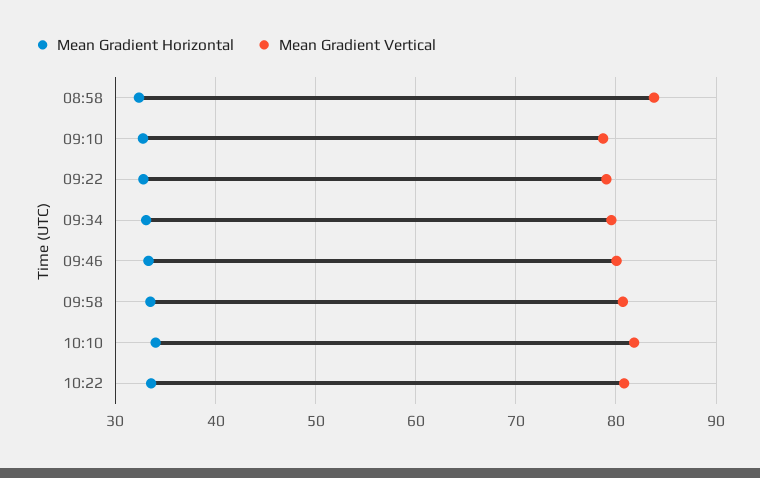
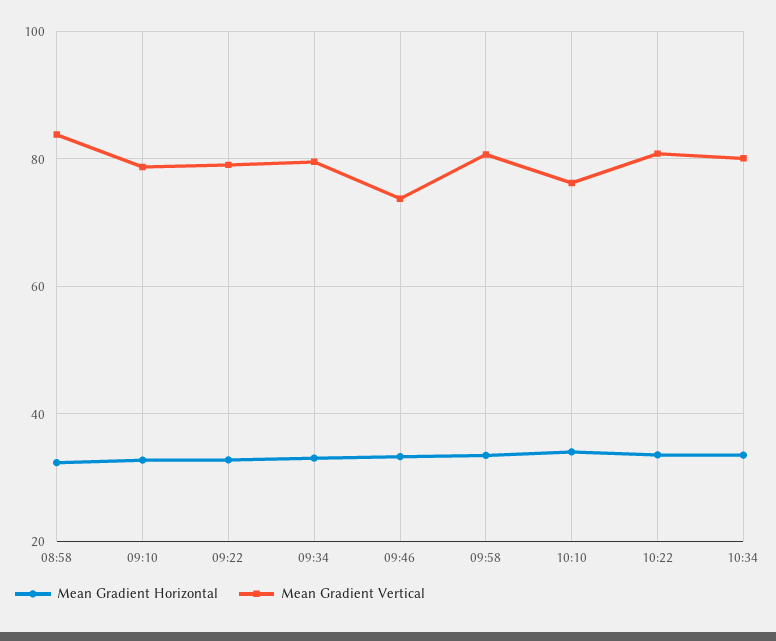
Mean Gradient Vertical, 09:46: 80 -> 74
Mean Gradient Vertical, 10:10: 82 -> 76
Mean Gradient Horizontal, 10:34: none -> 34
Mean Gradient Vertical, 10:34: none -> 80

